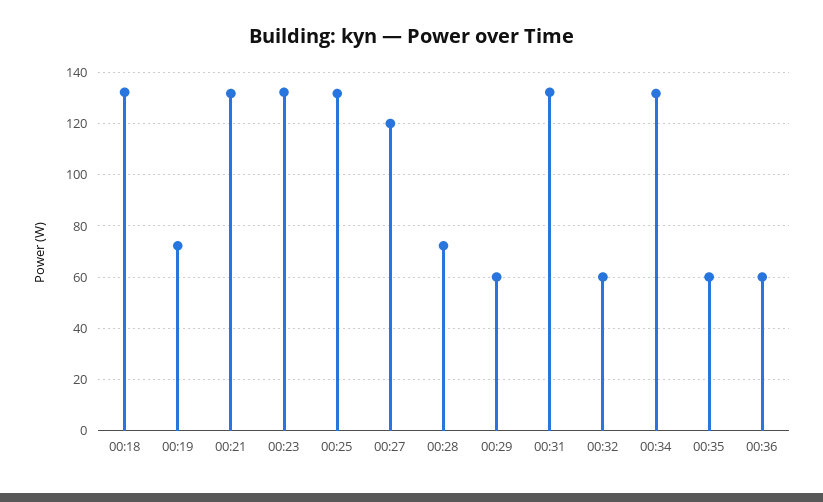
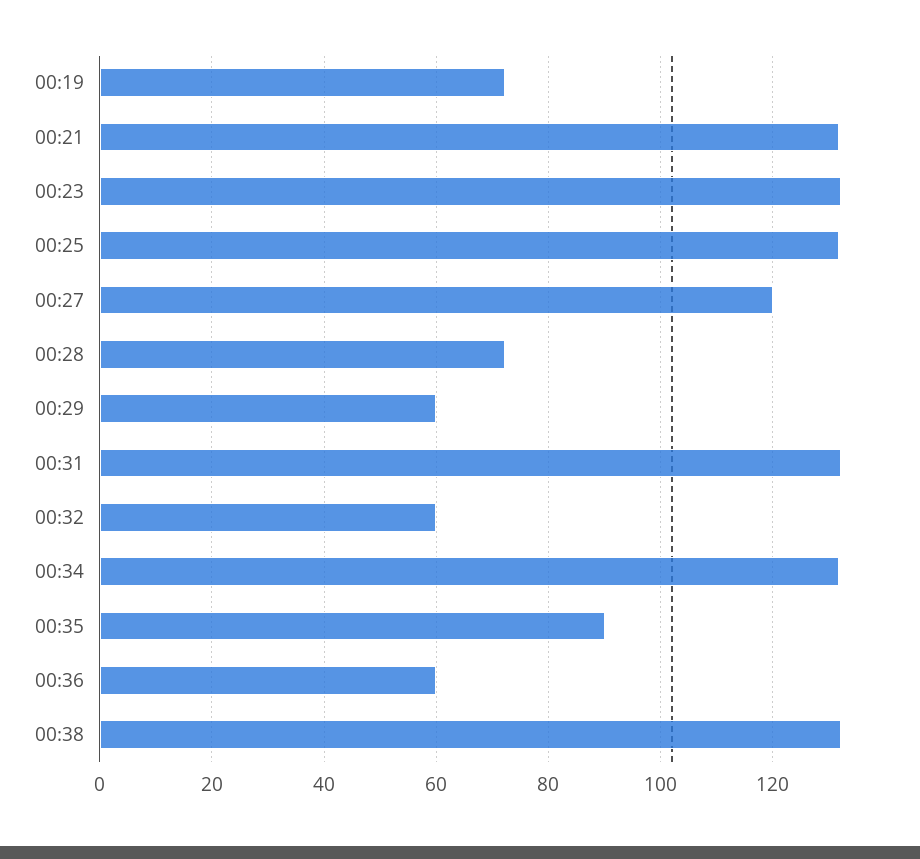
00:18: 132.5 -> none
00:35: 60 -> 90
00:38: none -> 132

